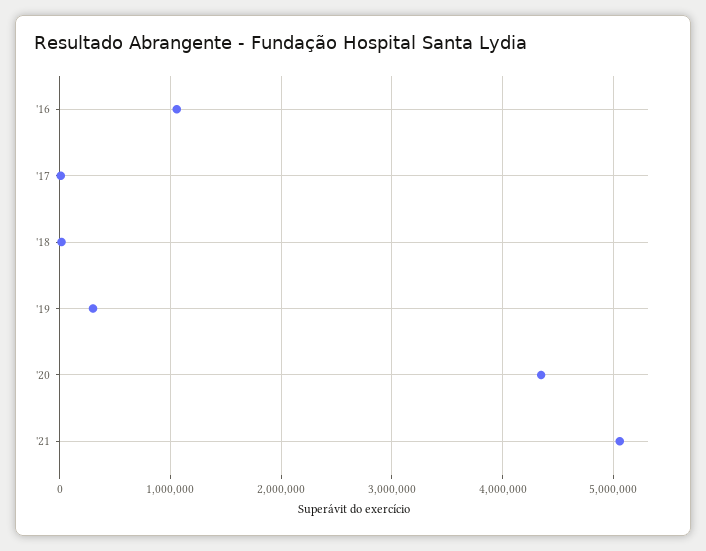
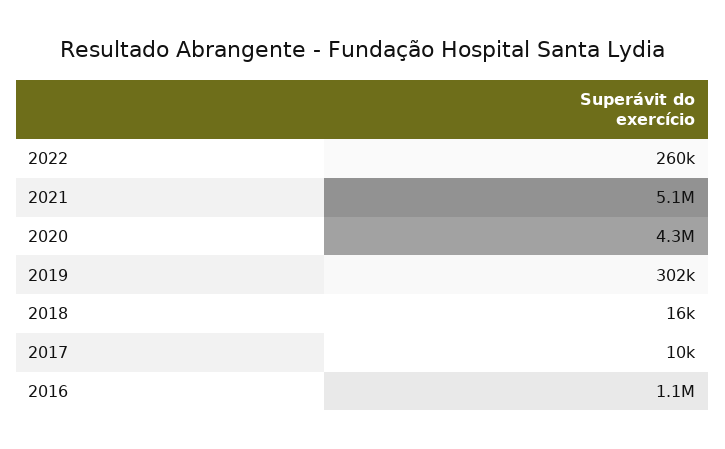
2022: none -> 260000

